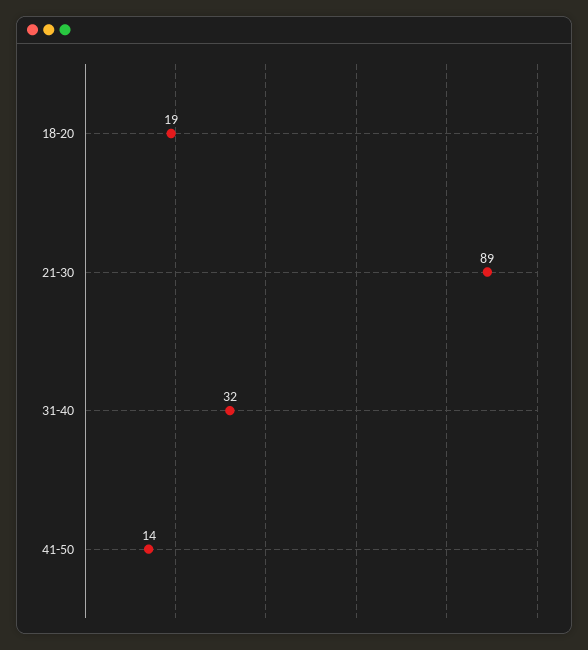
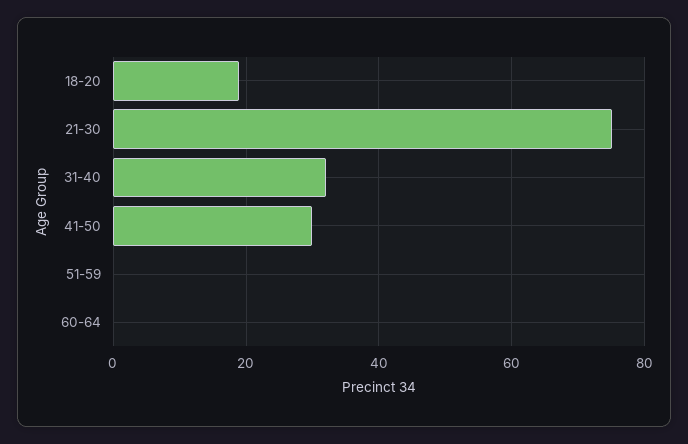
21-30: 89 -> 75
41-50: 14 -> 30
51-59: none -> 0
60-64: none -> 0

